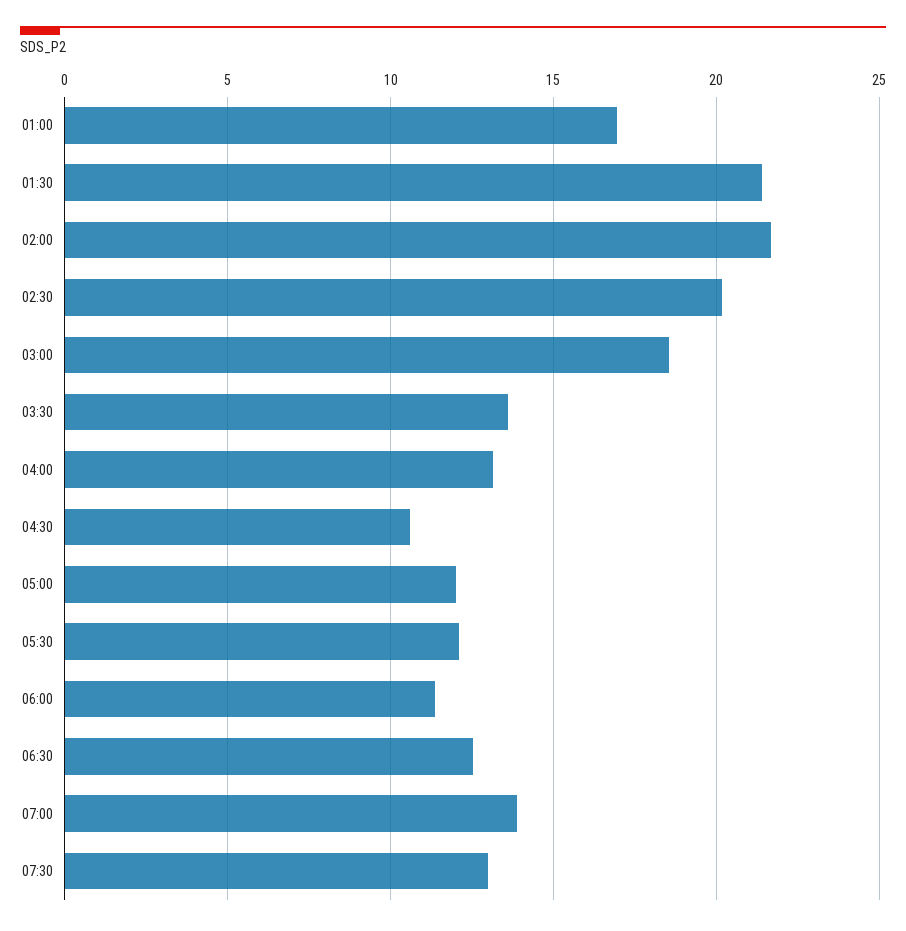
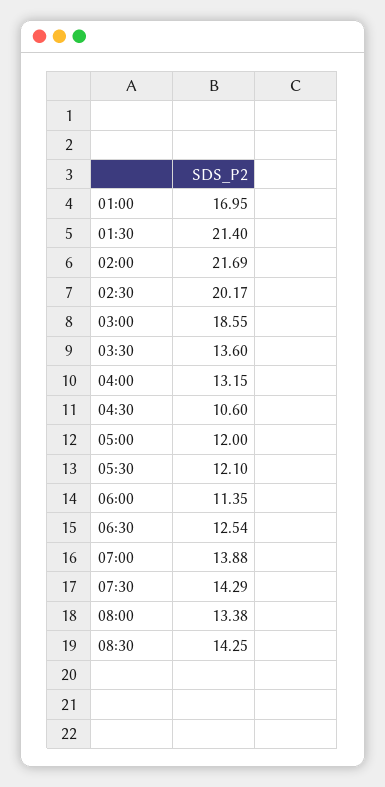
07:30: 13 -> 14.29
08:00: none -> 13.38
08:30: none -> 14.25

